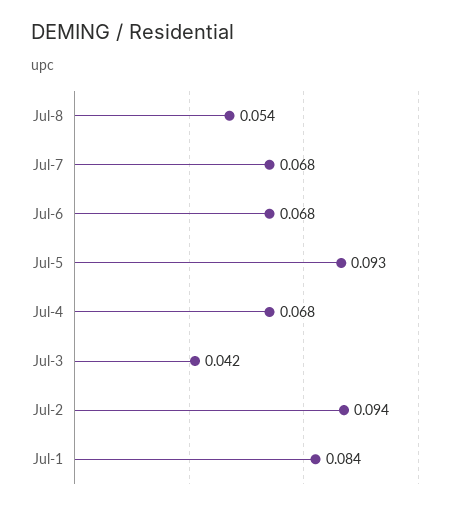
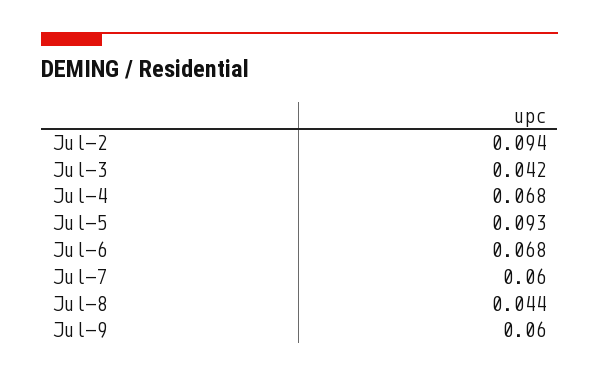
Jul-8: 0.054 -> 0.044
Jul-7: 0.068 -> 0.06
Jul-1: 0.084 -> none
Jul-9: none -> 0.06

